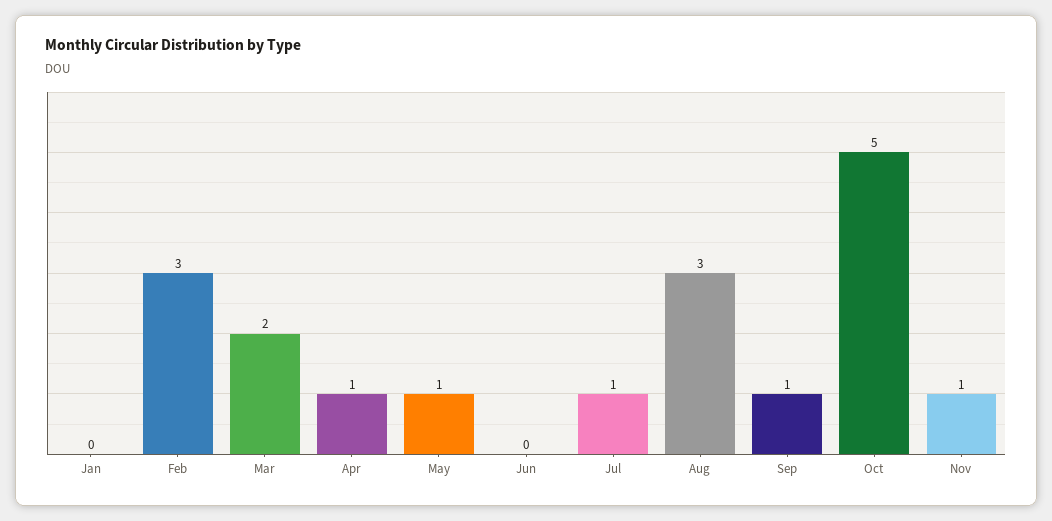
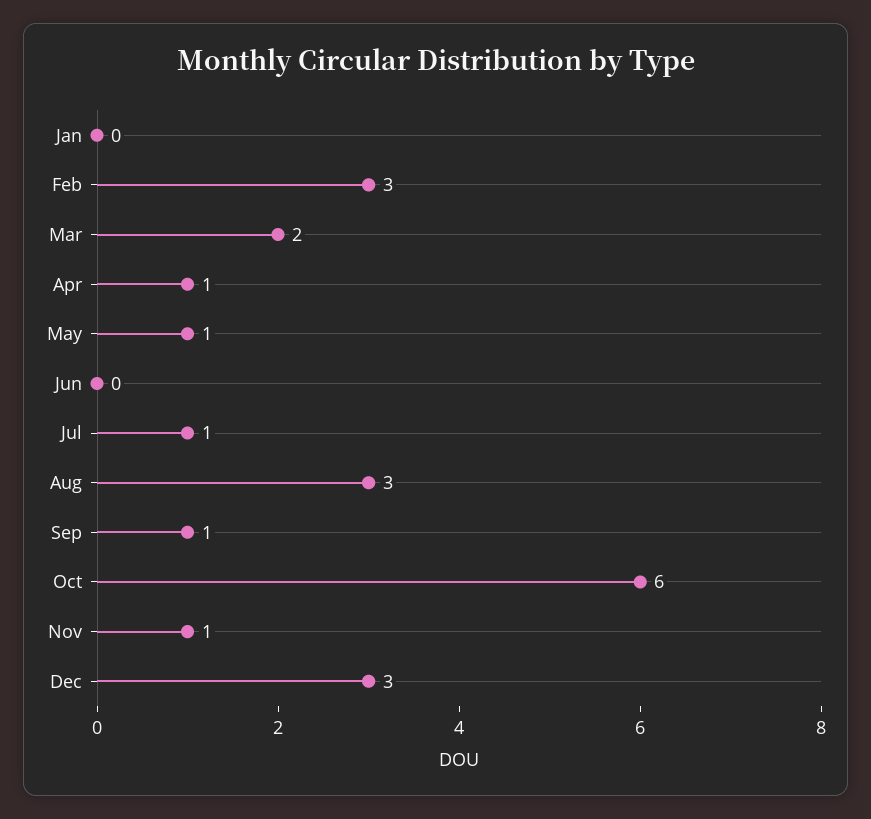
Oct: 5 -> 6
Dec: none -> 3

